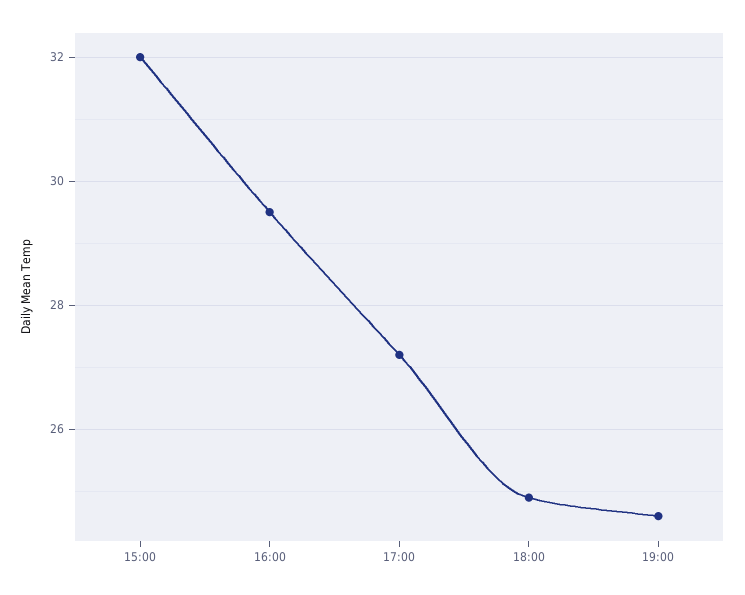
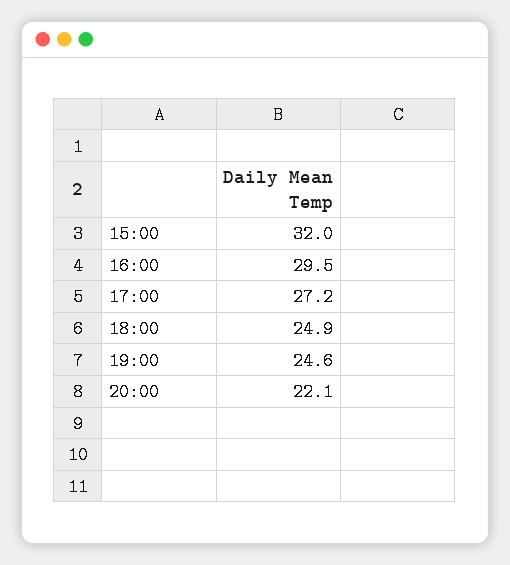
20:00: none -> 22.1

